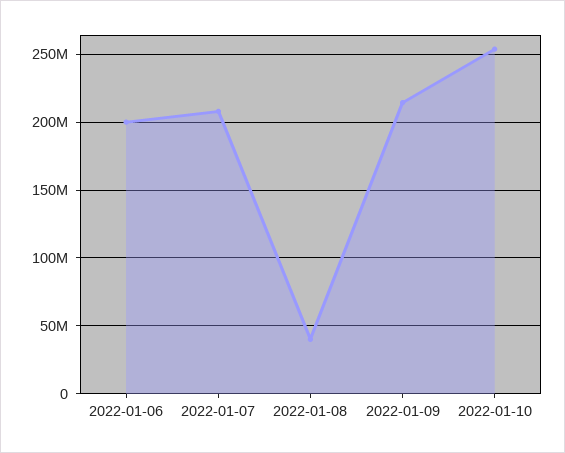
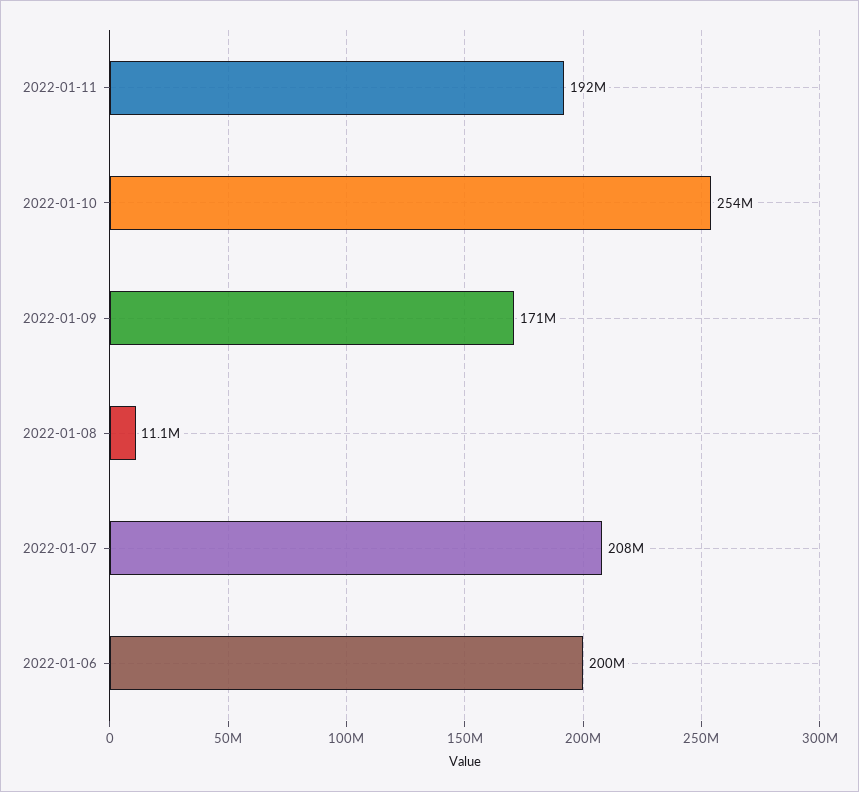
2022-01-08: 40000000 -> 11100000
2022-01-09: 215000000 -> 171000000
2022-01-11: none -> 192000000

